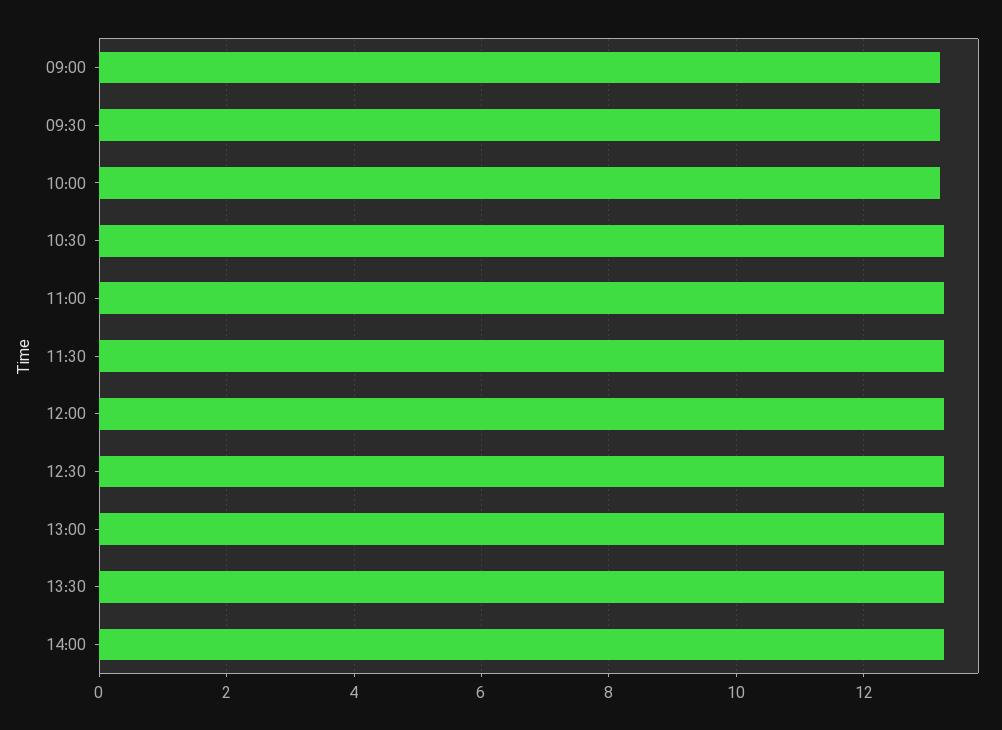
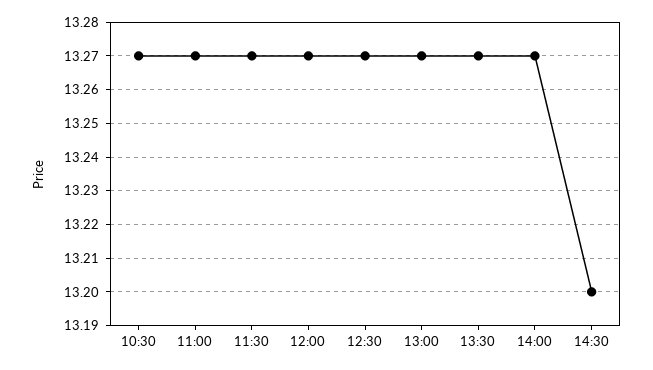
09:00: 13.2 -> none
09:30: 13.2 -> none
10:00: 13.2 -> none
14:30: none -> 13.2

